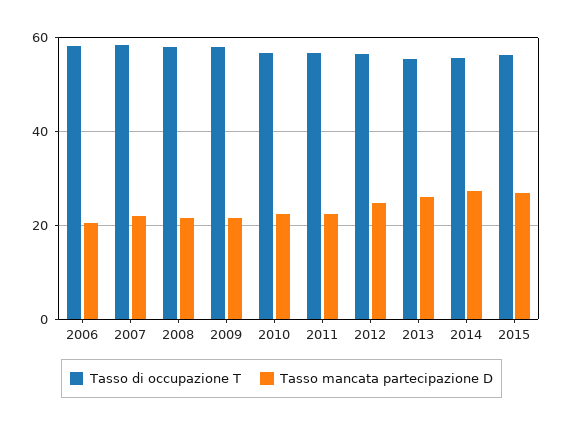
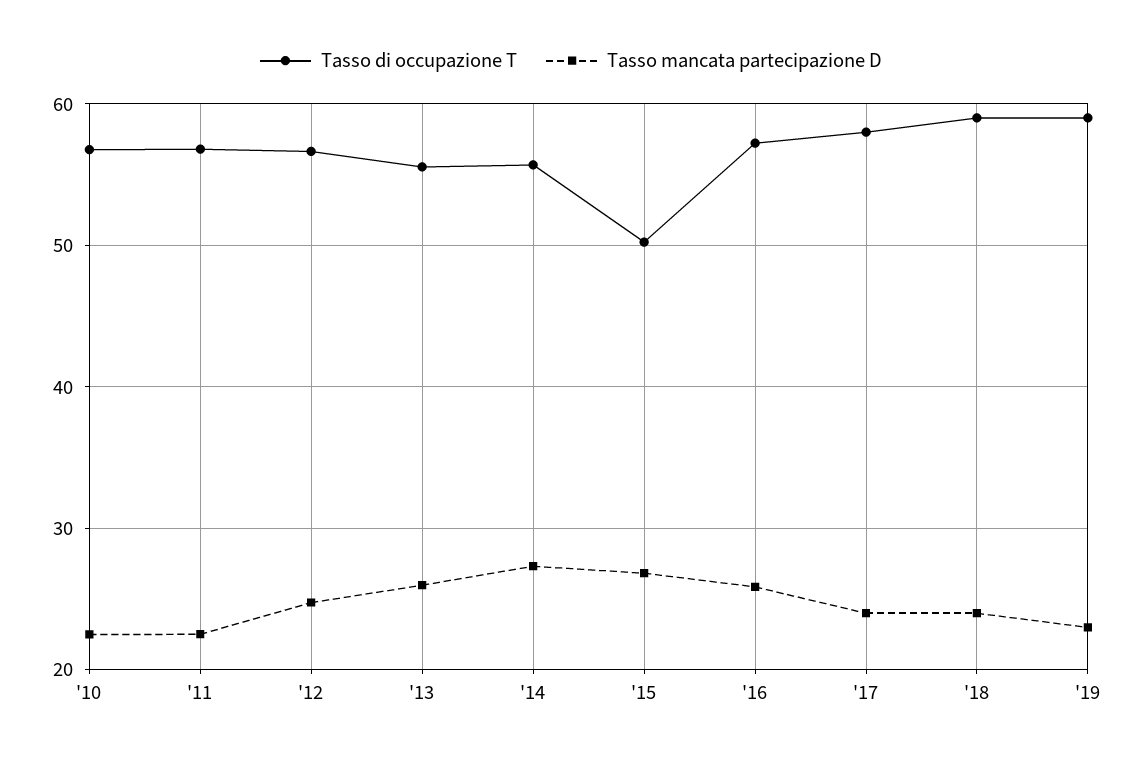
Tasso di occupazione T, 2006: 58 -> none
Tasso mancata partecipazione D, 2006: 20 -> none
Tasso di occupazione T, 2007: 58 -> none
Tasso mancata partecipazione D, 2007: 22 -> none
Tasso di occupazione T, 2008: 58 -> none
Tasso mancata partecipazione D, 2008: 22 -> none
Tasso di occupazione T, 2009: 58 -> none
Tasso mancata partecipazione D, 2009: 22 -> none
Tasso di occupazione T, 2015: 56 -> 50
Tasso di occupazione T, '16: none -> 57
Tasso mancata partecipazione D, '16: none -> 26
Tasso di occupazione T, '17: none -> 58
Tasso mancata partecipazione D, '17: none -> 24
Tasso di occupazione T, '18: none -> 59
Tasso mancata partecipazione D, '18: none -> 24
Tasso di occupazione T, '19: none -> 59
Tasso mancata partecipazione D, '19: none -> 23

